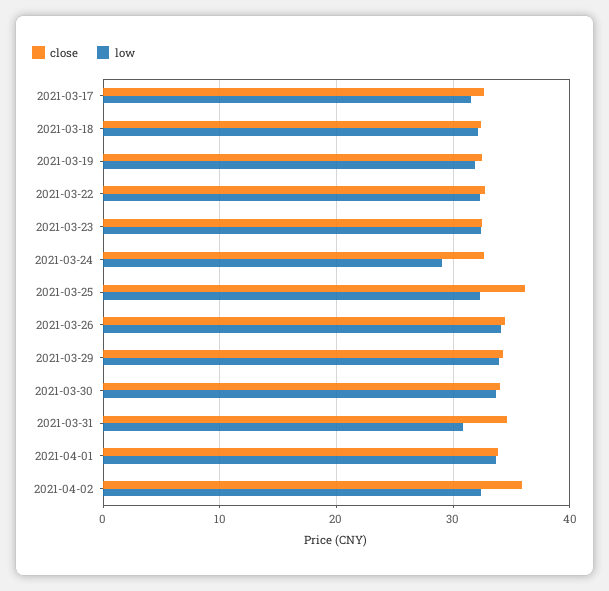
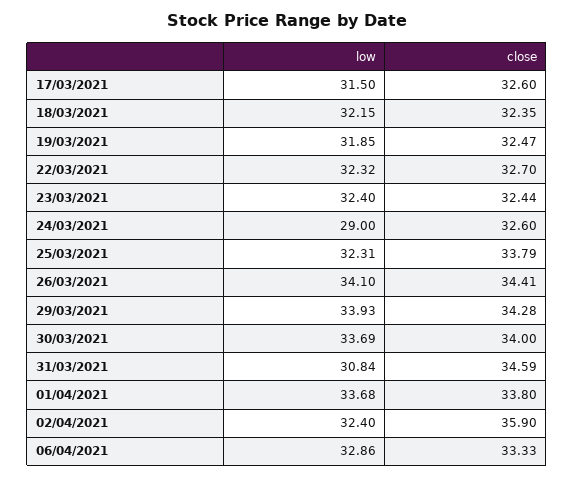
close, 2021-03-25: 36 -> 33.79
low, 06/04/2021: none -> 32.86
close, 06/04/2021: none -> 33.33

